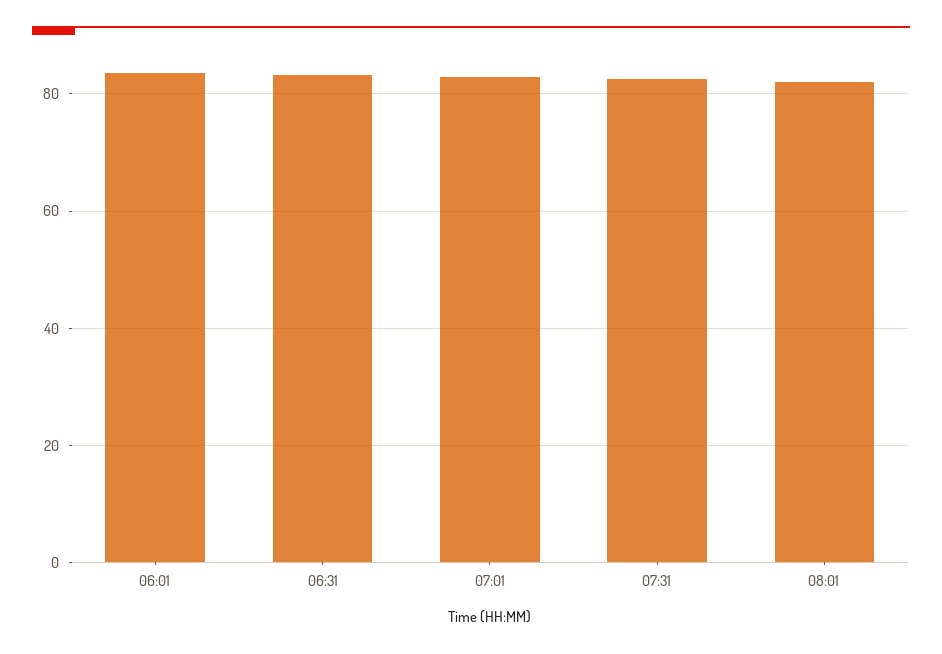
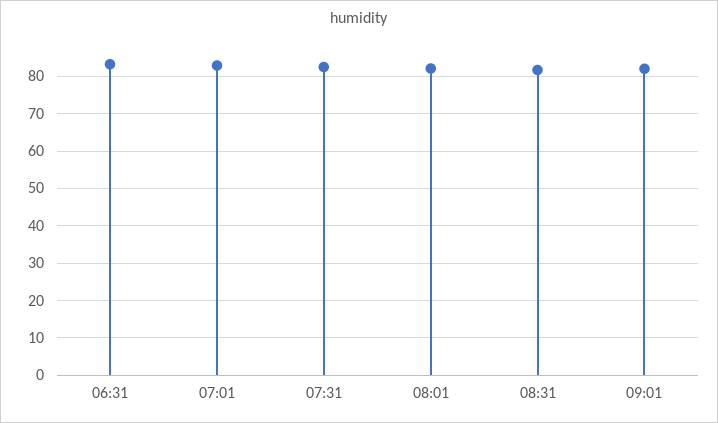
06:01: 84 -> none
08:31: none -> 82
09:01: none -> 82

